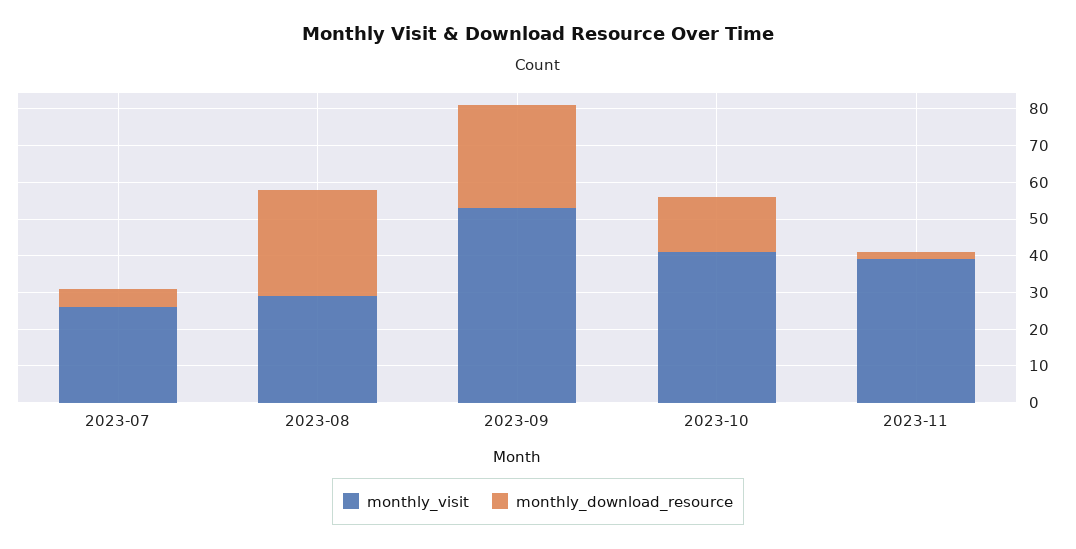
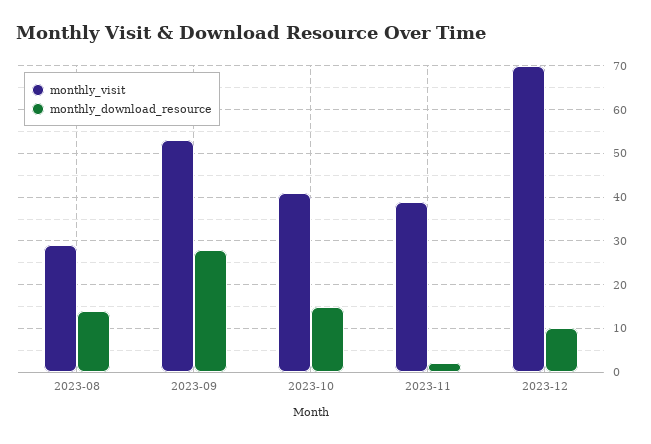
monthly_visit, 2023-07: 25 -> none
monthly_download_resource, 2023-07: 5 -> none
monthly_download_resource, 2023-08: 30 -> 15
monthly_visit, 2023-12: none -> 70
monthly_download_resource, 2023-12: none -> 10

